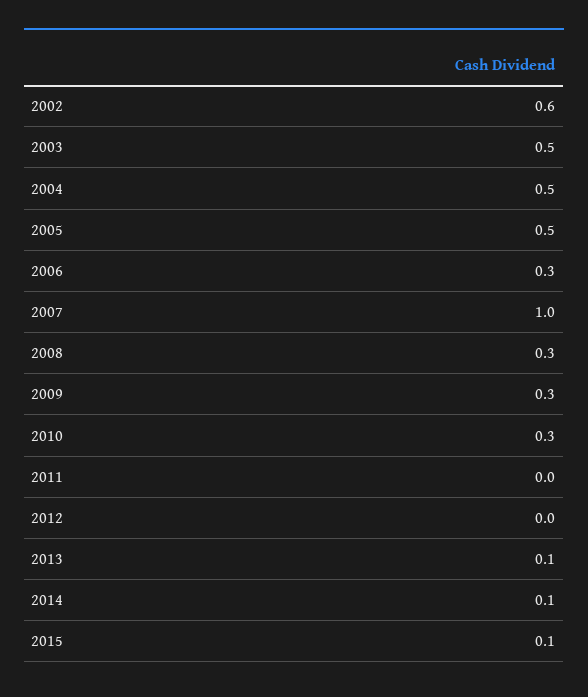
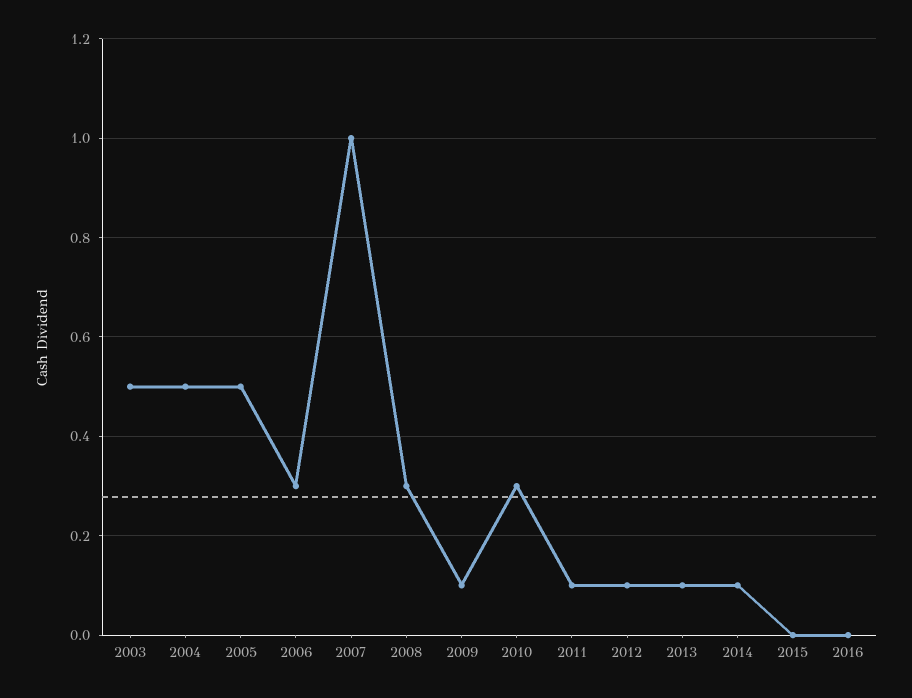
2002: 0.6 -> none
2009: 0.3 -> 0.1
2011: 0 -> 0.1
2012: 0 -> 0.1
2015: 0.1 -> 0
2016: none -> 0

